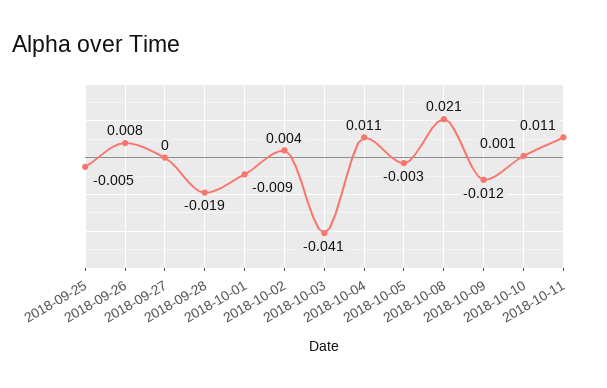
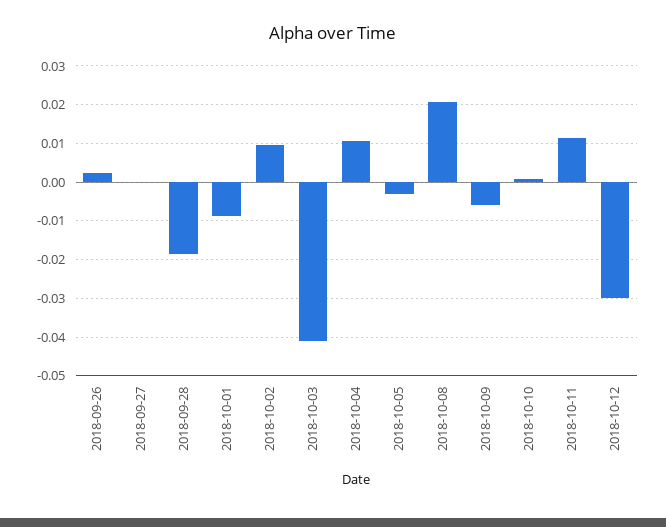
2018-09-25: -0.005 -> none
2018-09-26: 0.008 -> 0.002
2018-10-02: 0.004 -> 0.01
2018-10-09: -0.012 -> -0.006
2018-10-12: none -> -0.03

